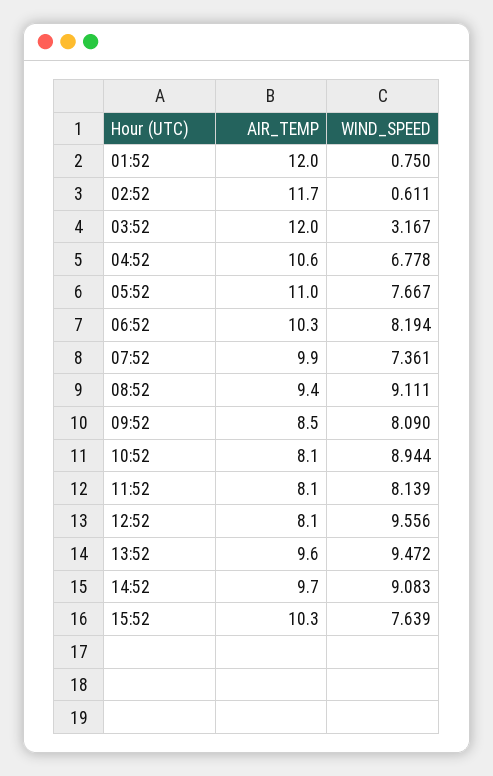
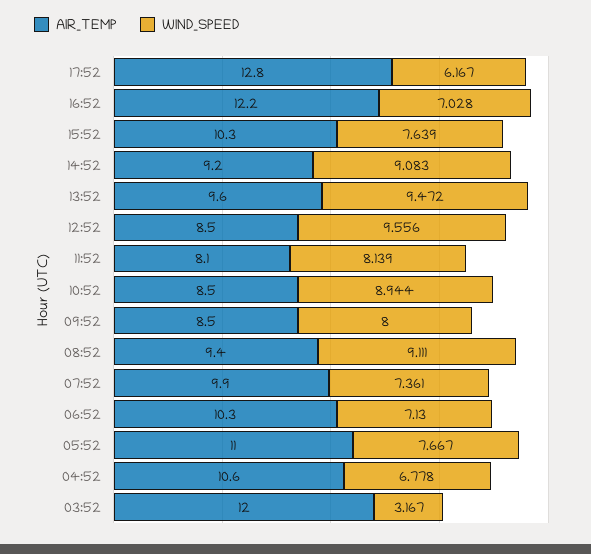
AIR_TEMP, 01:52: 12 -> none
WIND_SPEED, 01:52: 0.75 -> none
AIR_TEMP, 02:52: 11.7 -> none
WIND_SPEED, 02:52: 0.611 -> none
WIND_SPEED, 06:52: 8.194 -> 7.13
WIND_SPEED, 09:52: 8.09 -> 8
AIR_TEMP, 10:52: 8.1 -> 8.5
AIR_TEMP, 12:52: 8.1 -> 8.5
AIR_TEMP, 14:52: 9.7 -> 9.2
AIR_TEMP, 17:52: none -> 12.8
WIND_SPEED, 17:52: none -> 6.167
AIR_TEMP, 16:52: none -> 12.2
WIND_SPEED, 16:52: none -> 7.028

